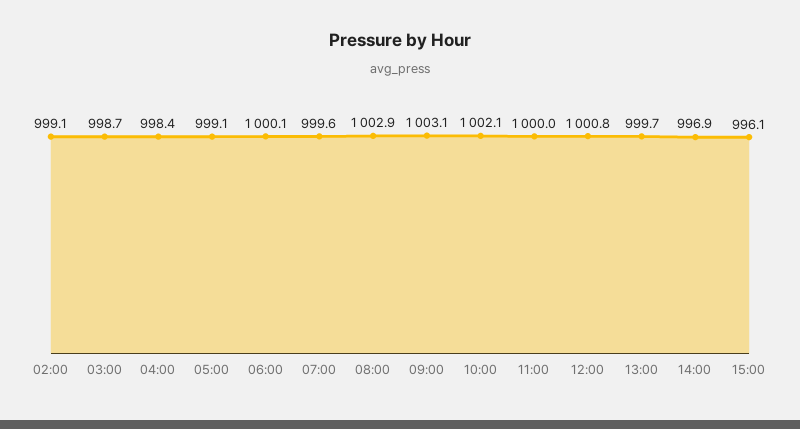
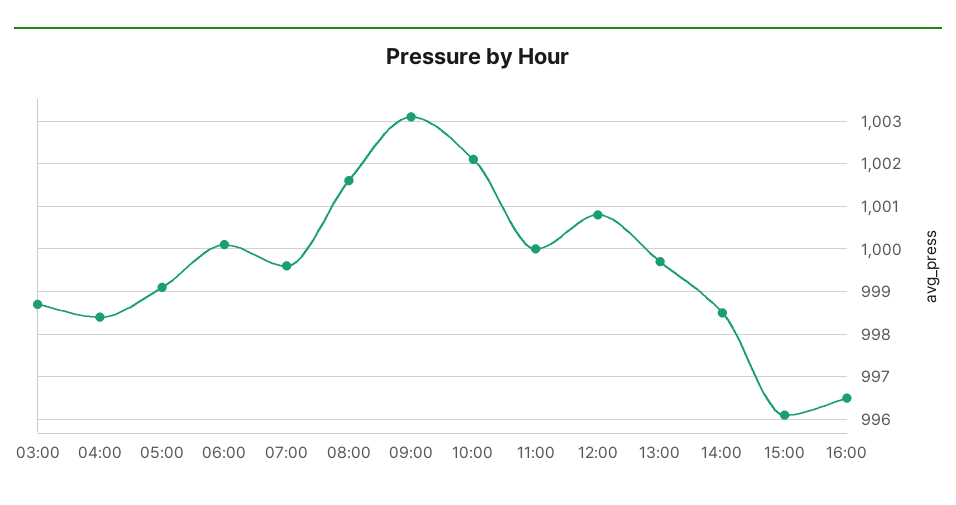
02:00: 999.1 -> none
08:00: 1002.9 -> 1001.5
14:00: 996.9 -> 998.5
16:00: none -> 996.5

